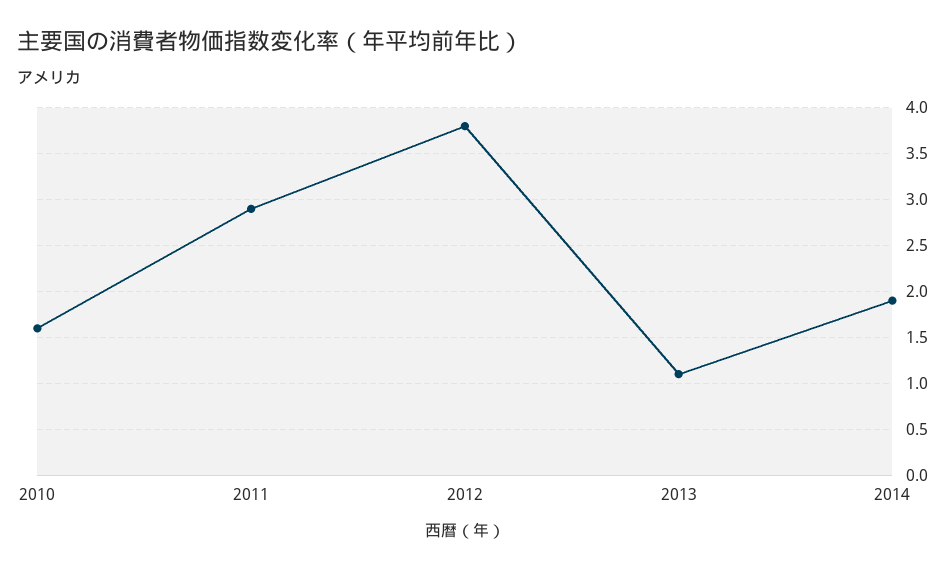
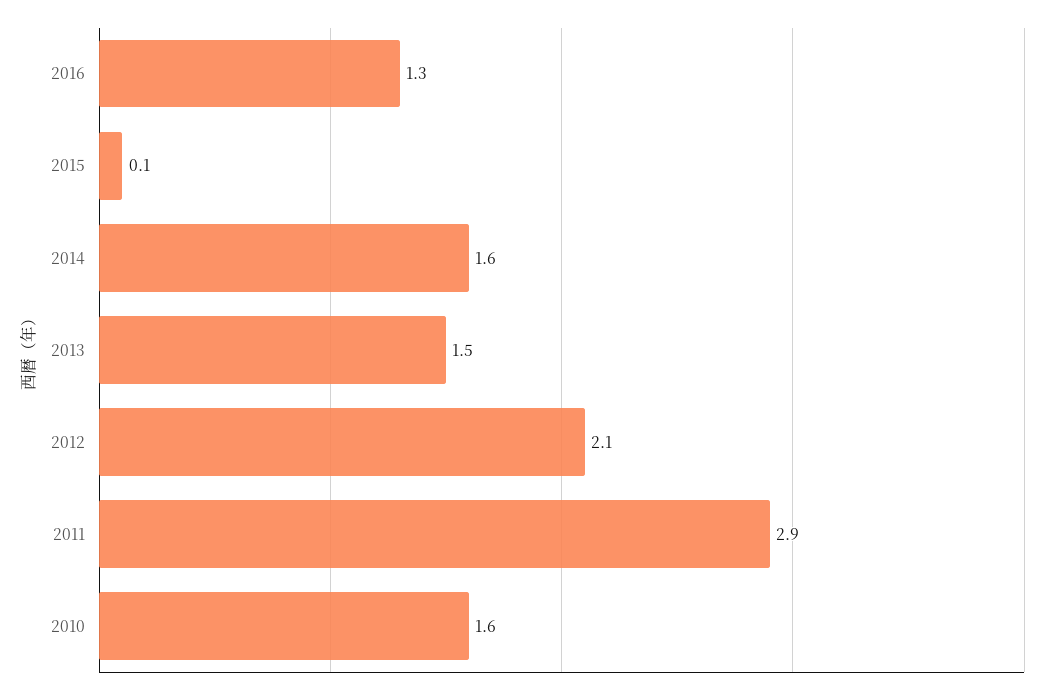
2012: 3.8 -> 2.1
2013: 1.1 -> 1.5
2014: 1.9 -> 1.6
2016: none -> 1.3
2015: none -> 0.1

